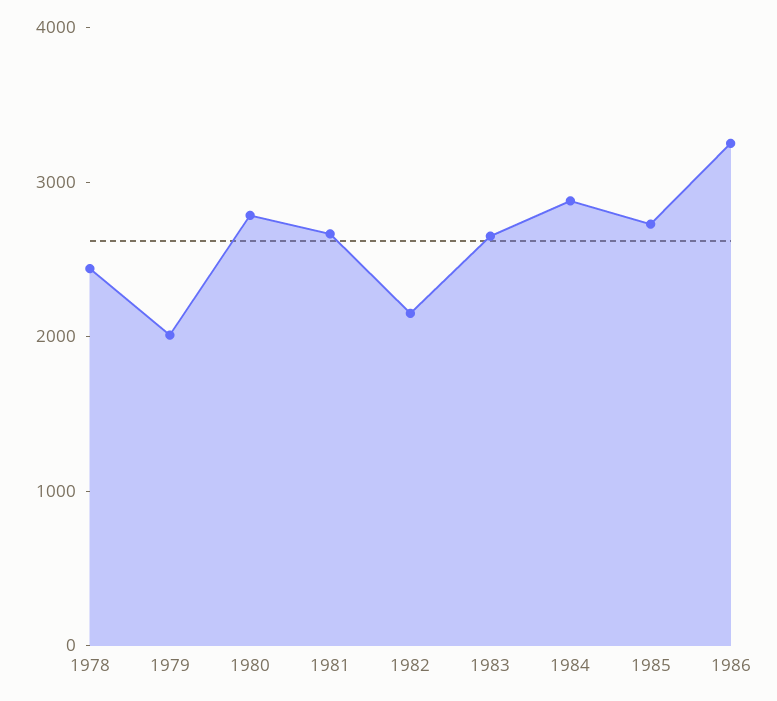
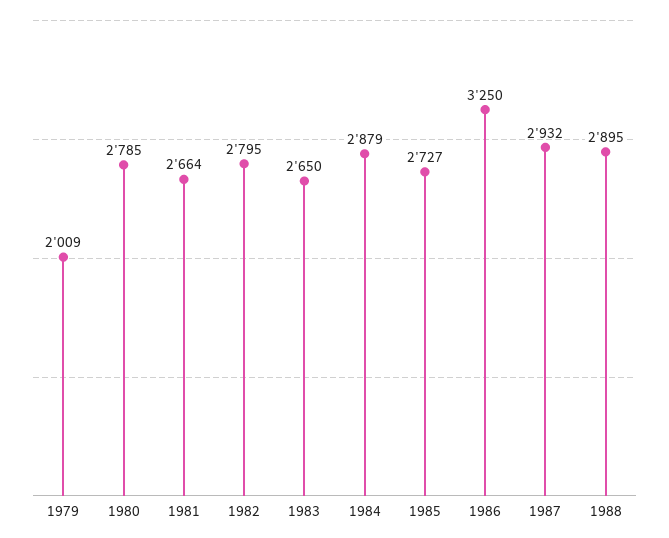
1978: 2400 -> none
1982: 2200 -> 2795
1987: none -> 2932
1988: none -> 2895

